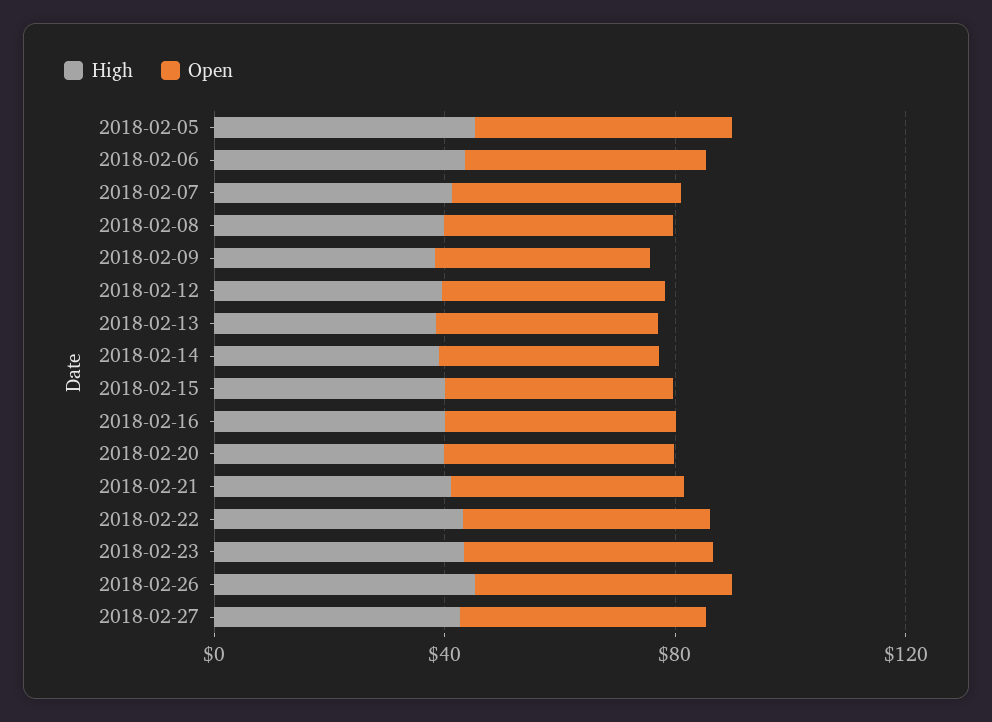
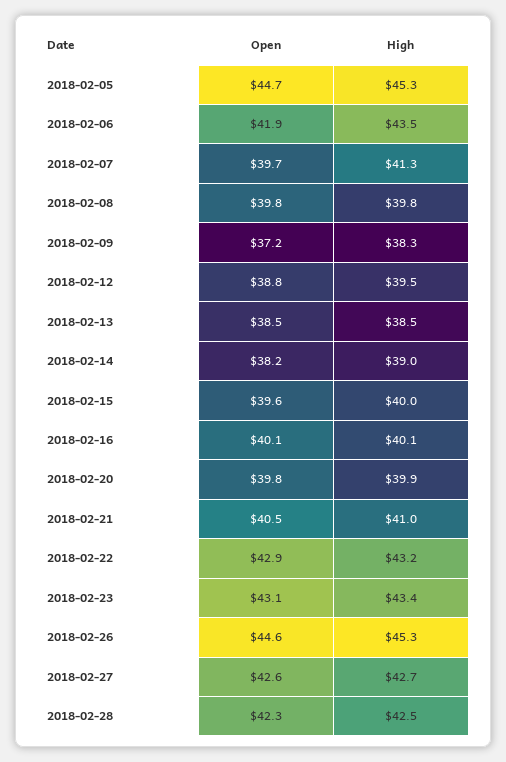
Open, 2018-02-28: none -> 42.3
High, 2018-02-28: none -> 42.5

